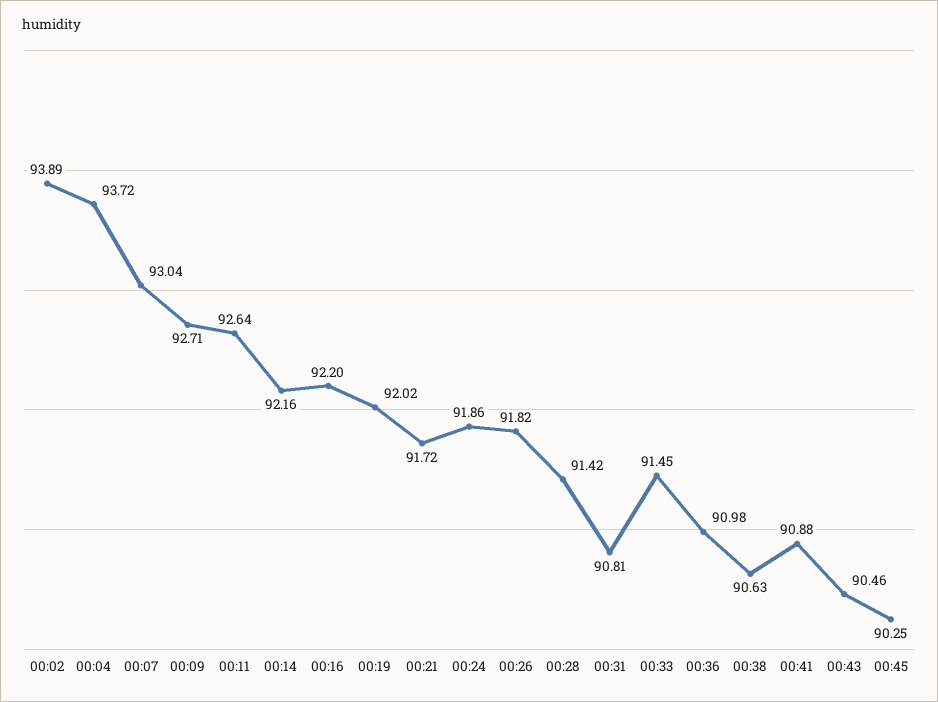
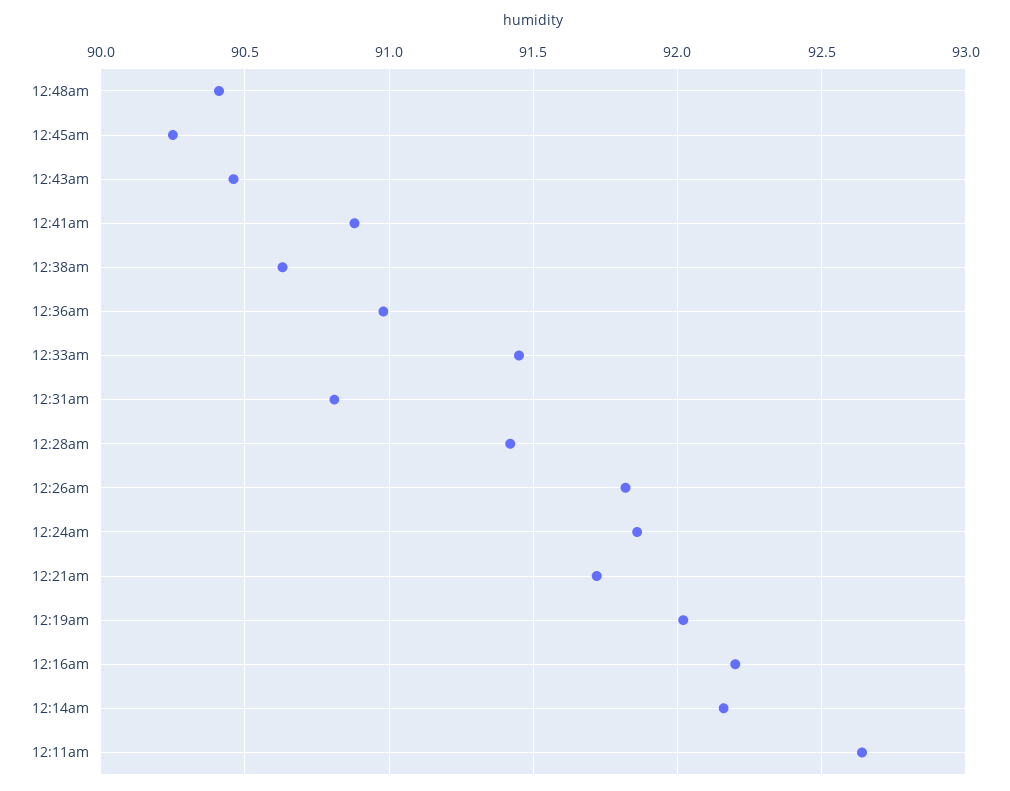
00:02: 93.89 -> none
00:04: 93.72 -> none
00:07: 93.04 -> none
00:09: 92.71 -> none
12:48am: none -> 90.4

